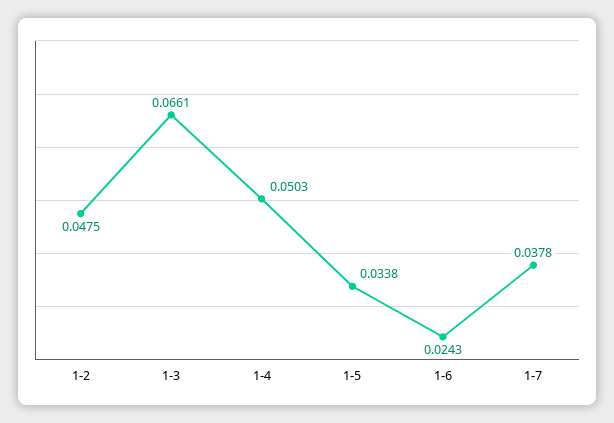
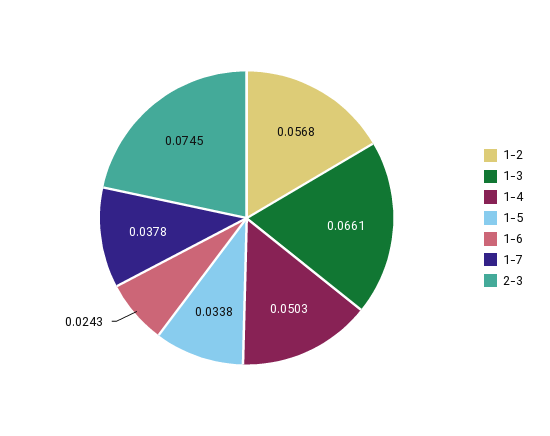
1-2: 0.0475 -> 0.0568
2-3: none -> 0.0745

